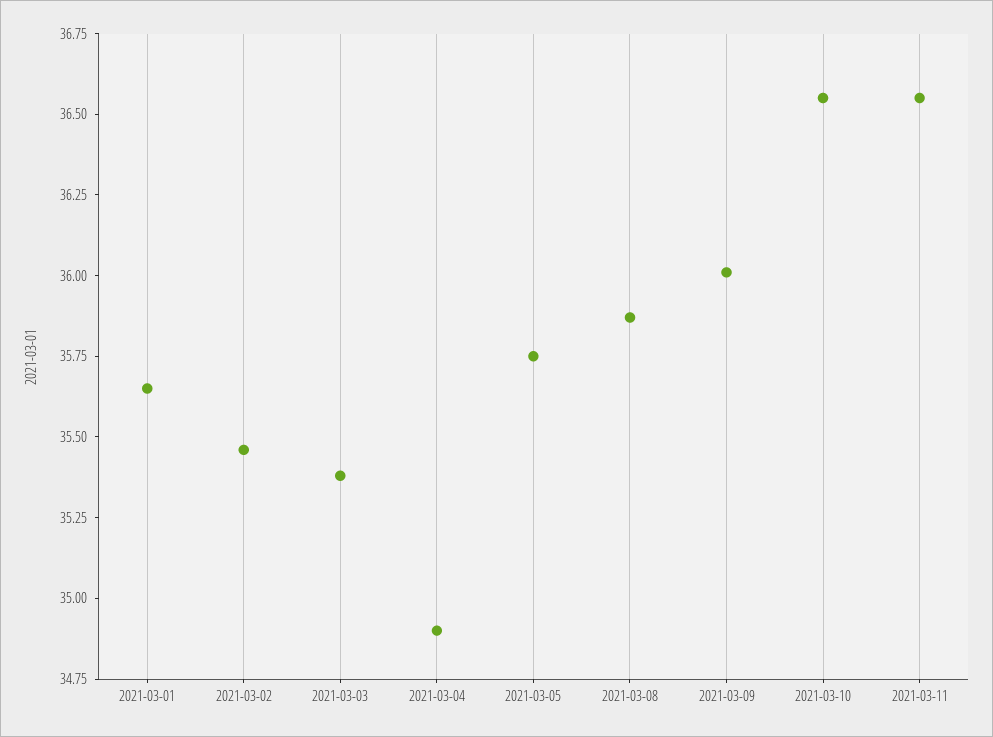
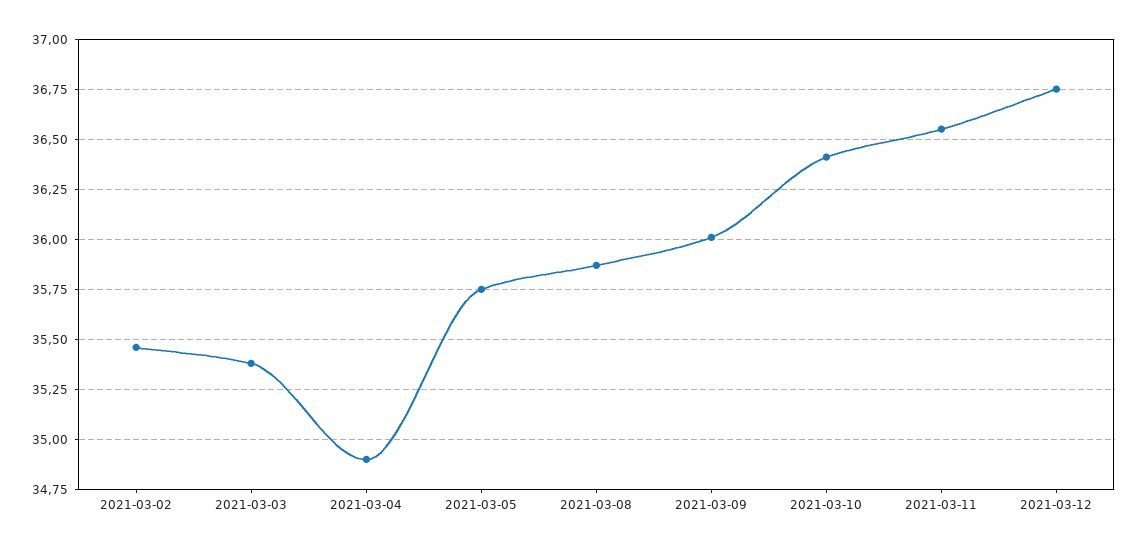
2021-03-01: 35.65 -> none
2021-03-10: 36.55 -> 36.4
2021-03-12: none -> 36.75

